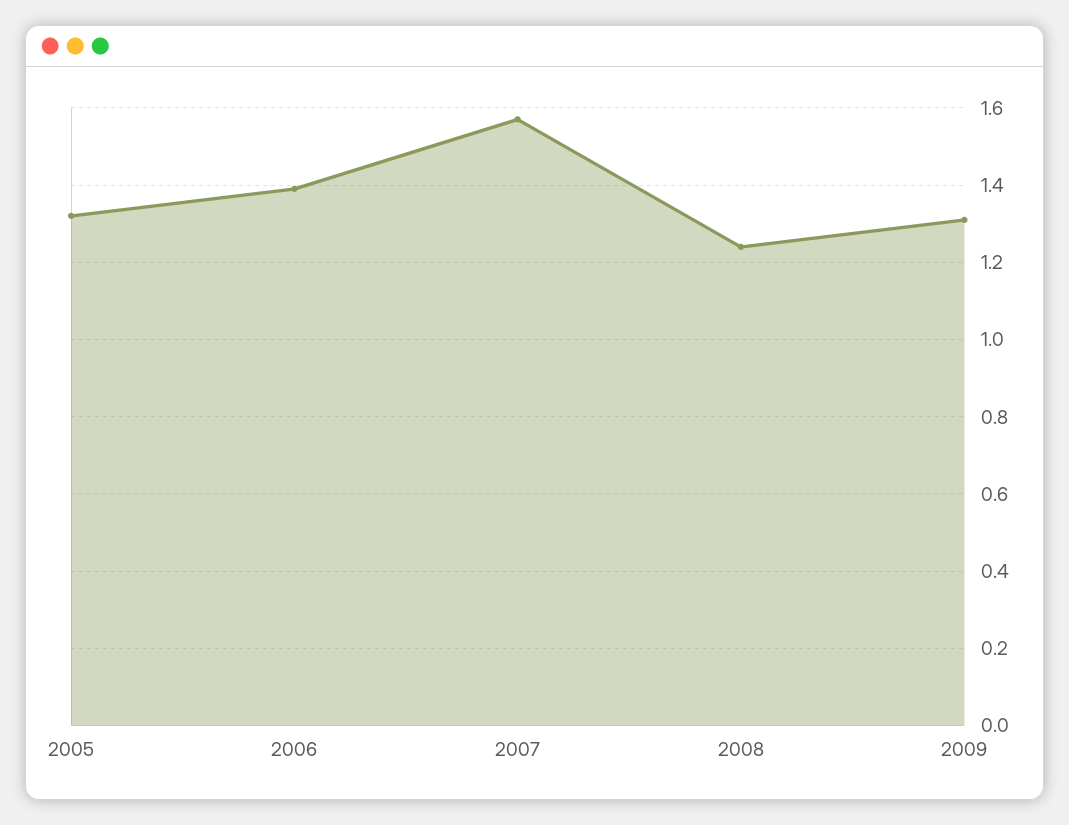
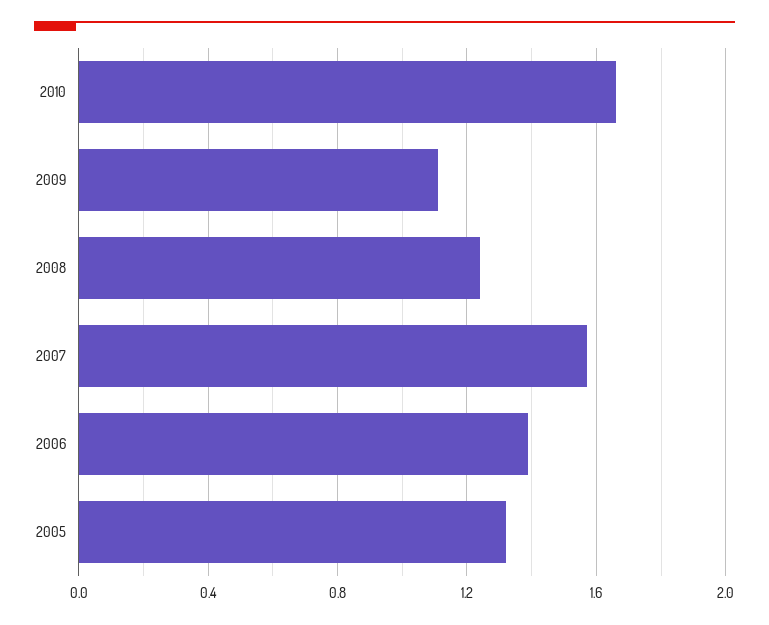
2009: 1.3 -> 1.1
2010: none -> 1.65

